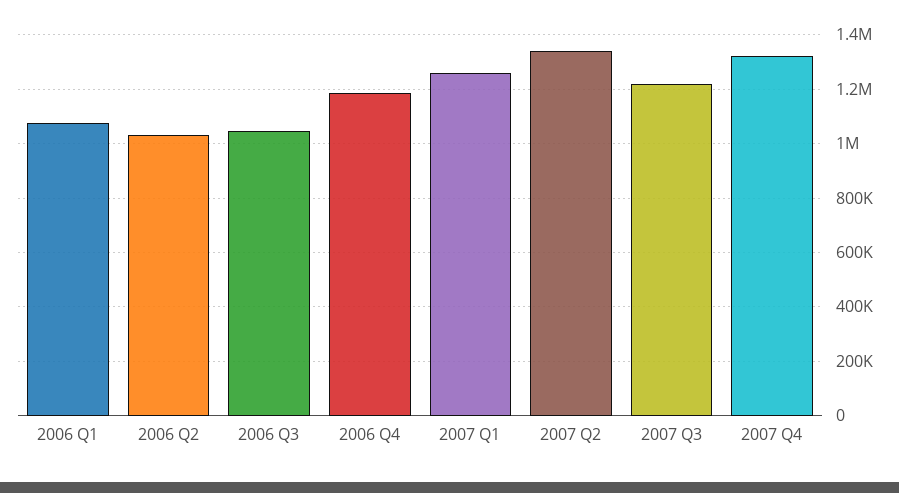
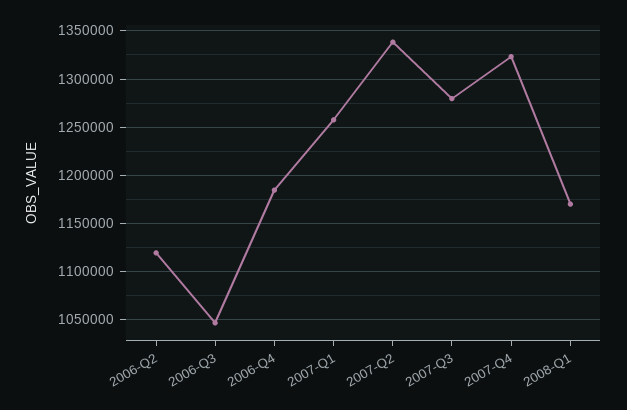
2006 Q1: 1075000 -> none
2006 Q2: 1025000 -> 1120000
2007 Q3: 1225000 -> 1280000
2008-Q1: none -> 1170000

